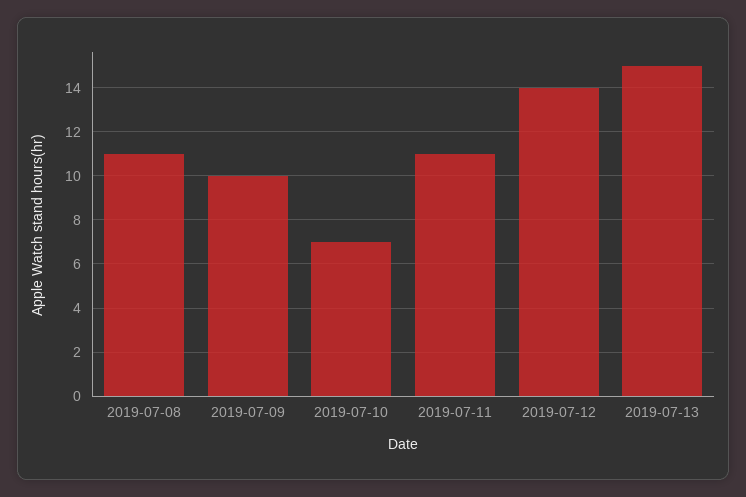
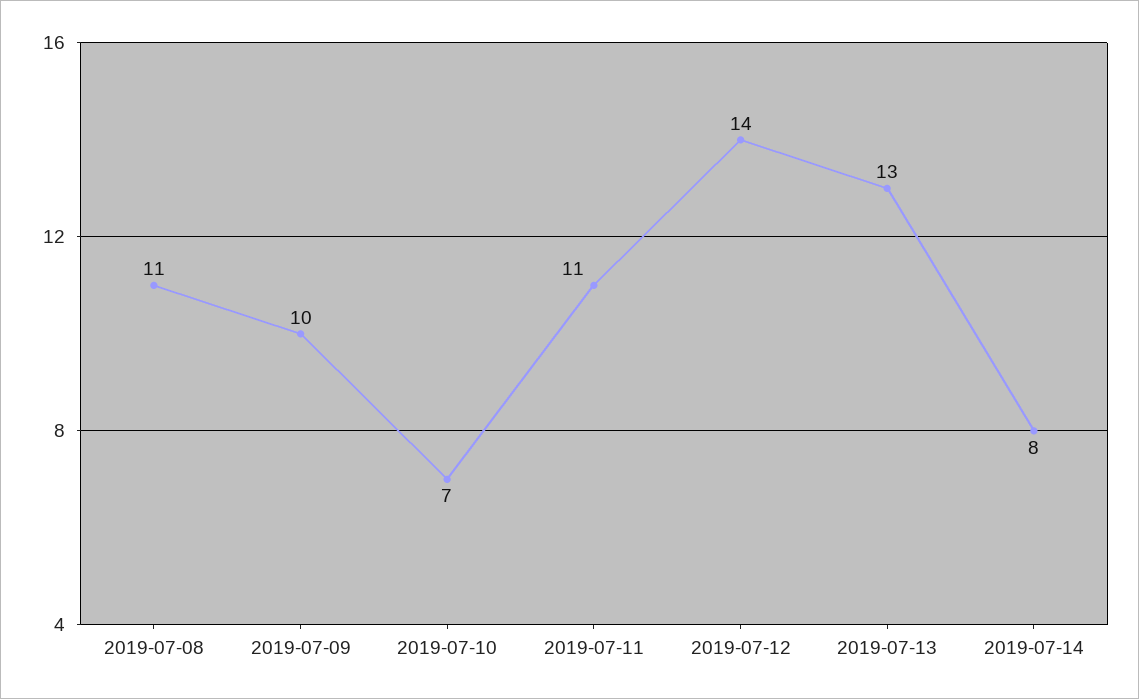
2019-07-13: 15 -> 13
2019-07-14: none -> 8

